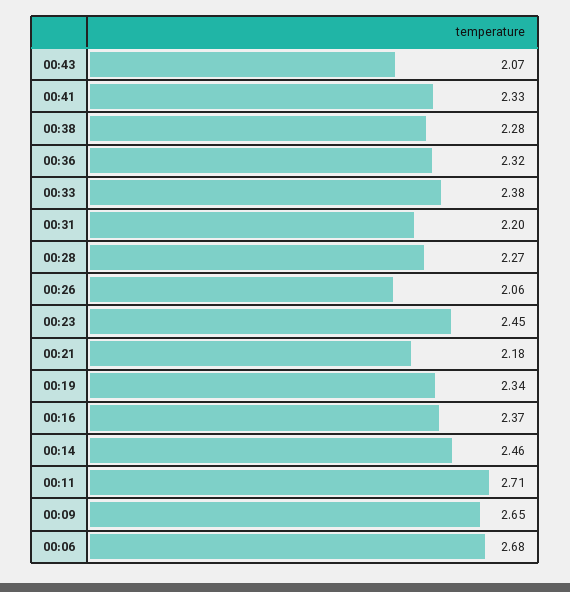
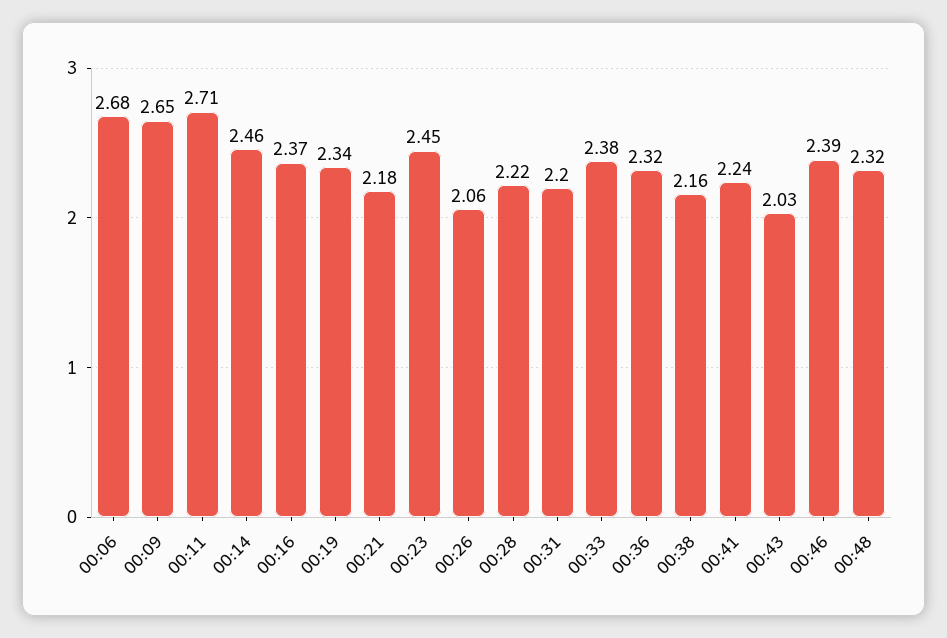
00:43: 2.07 -> 2.03
00:41: 2.33 -> 2.24
00:38: 2.28 -> 2.16
00:28: 2.27 -> 2.22
00:46: none -> 2.39
00:48: none -> 2.32

